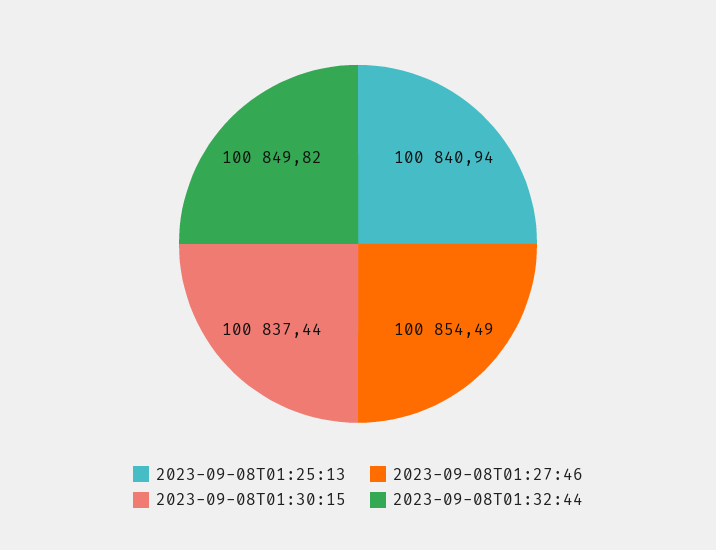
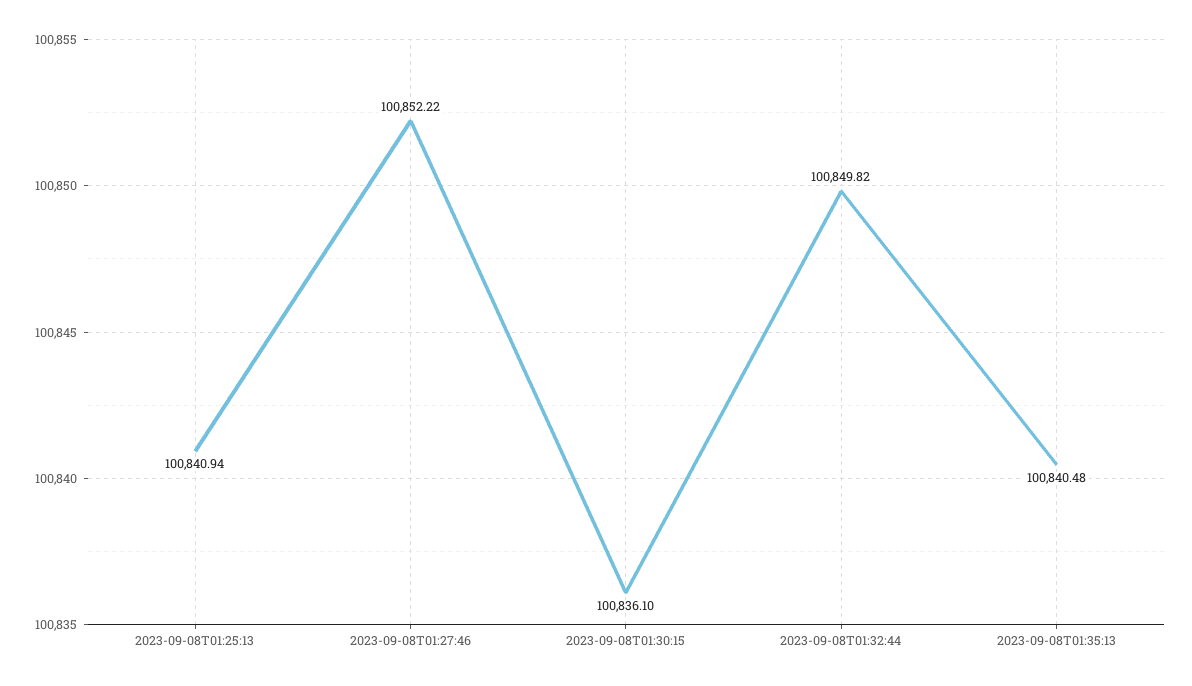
2023-09-08T01:27:46: 100854.49 -> 100852.22
2023-09-08T01:30:15: 100837.44 -> 100836.1
2023-09-08T01:35:13: none -> 100840.48

